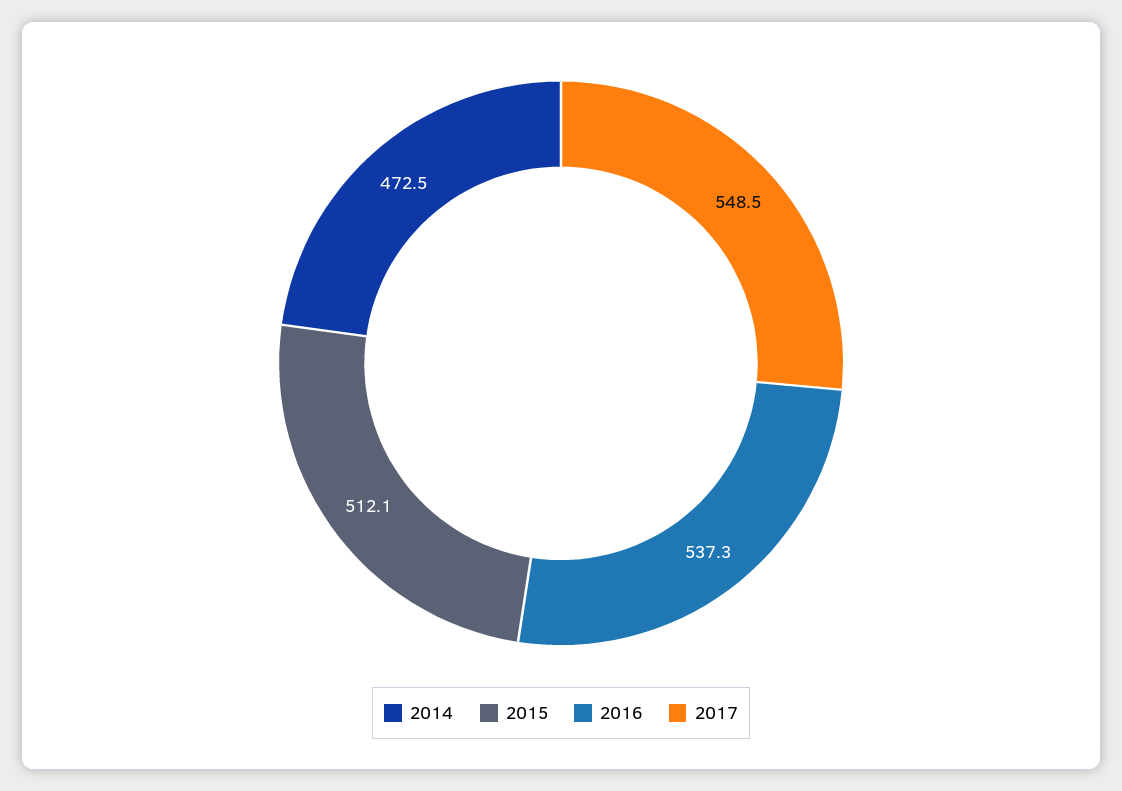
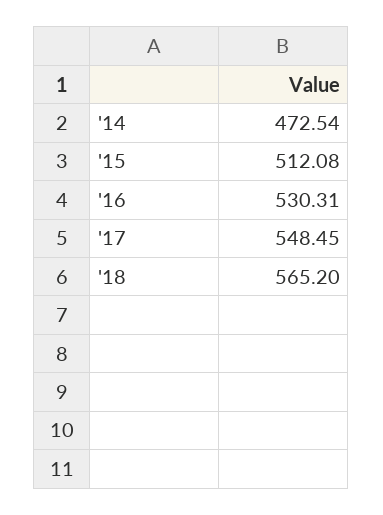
2016: 537.3 -> 530.31
'18: none -> 565.2

